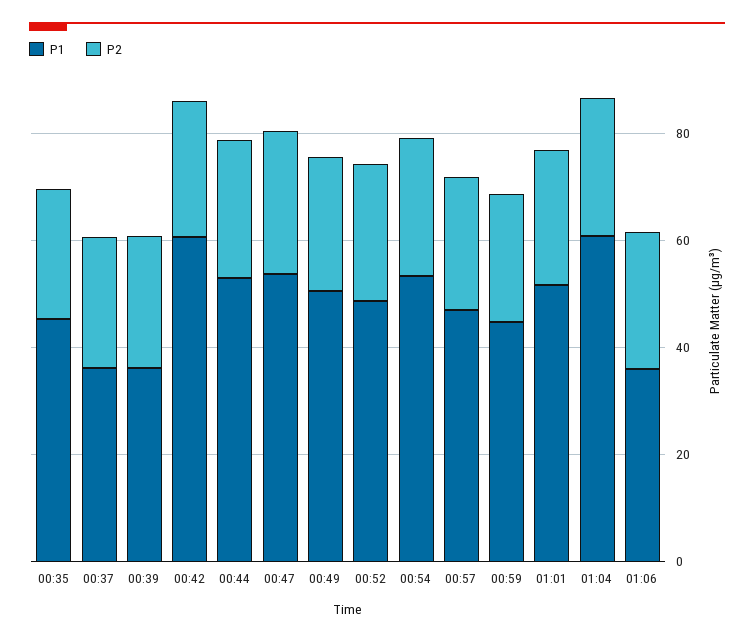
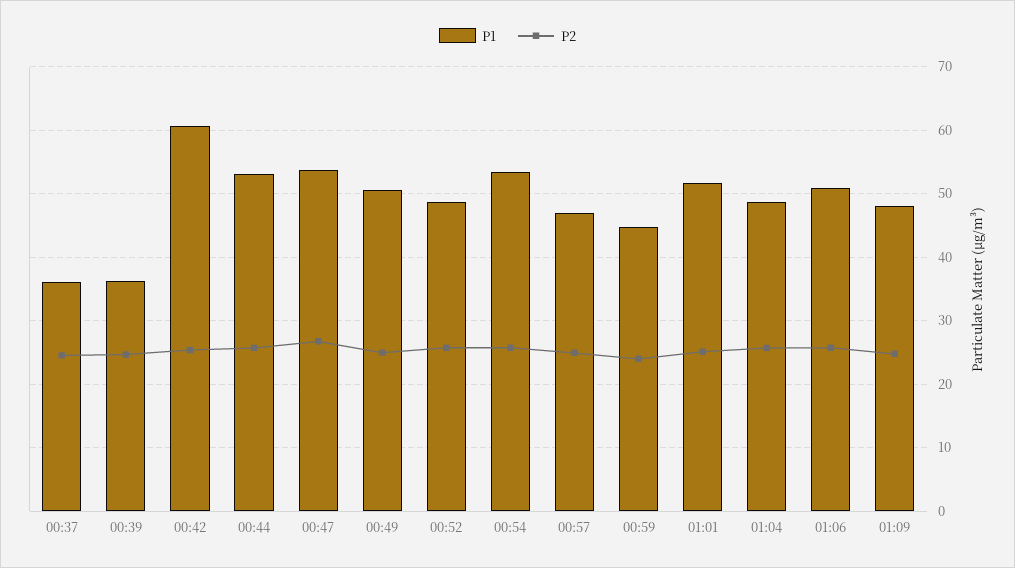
P1, 00:35: 45 -> none
P2, 00:35: 25 -> none
P1, 01:04: 60 -> 49
P1, 01:06: 35 -> 51
P1, 01:09: none -> 48
P2, 01:09: none -> 25

